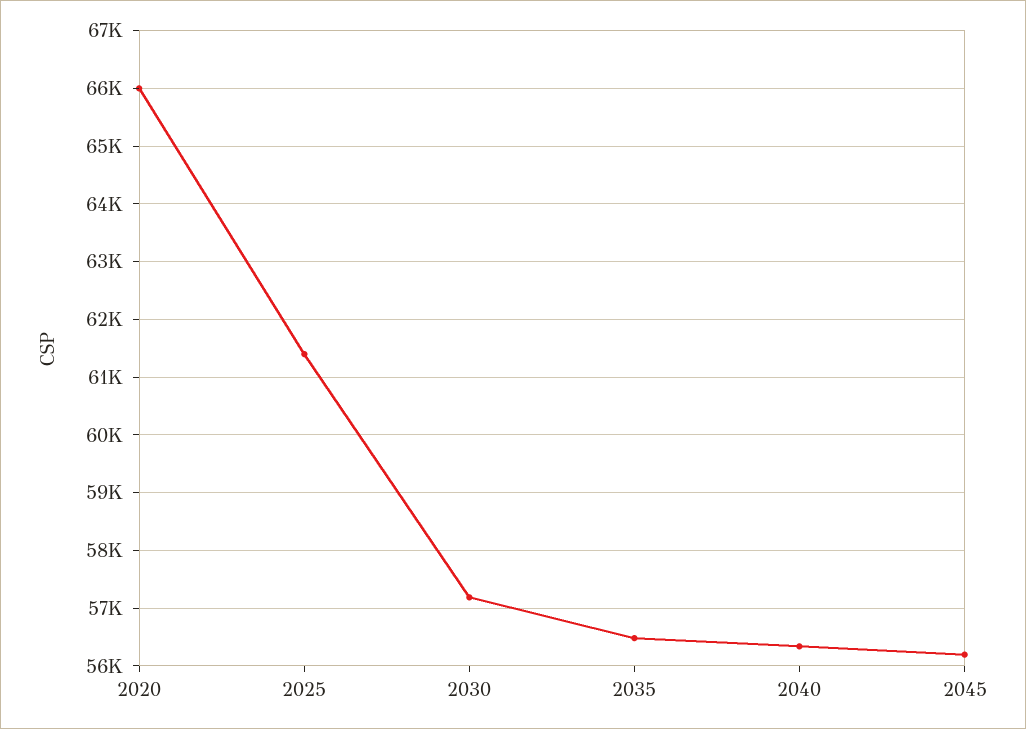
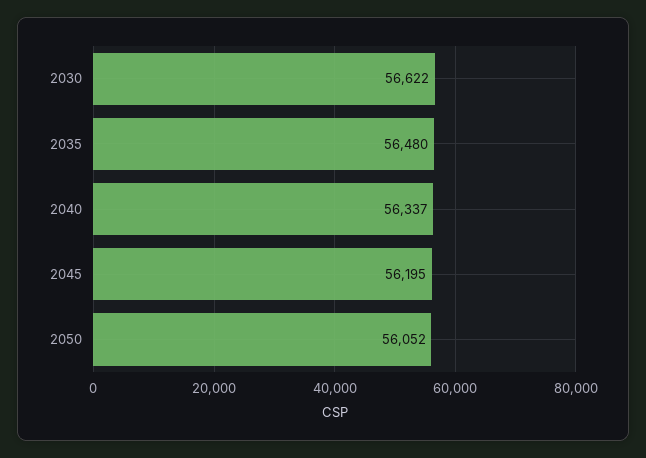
2020: 66000 -> none
2025: 61400 -> none
2030: 57200 -> 56622
2050: none -> 56052

